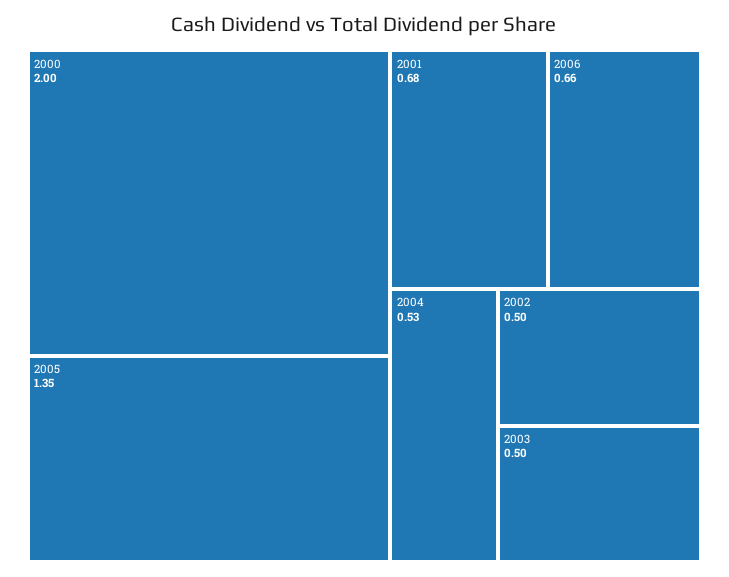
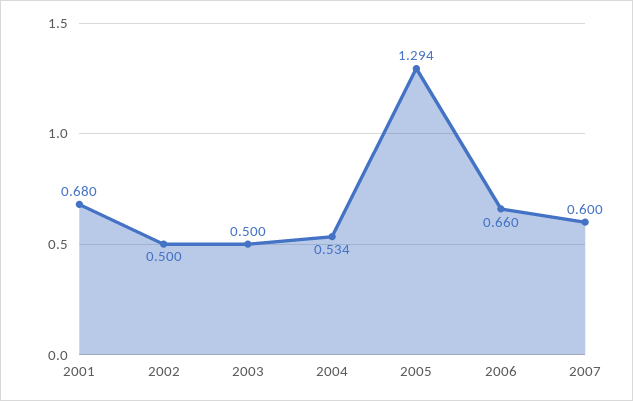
2000: 2 -> none
2005: 1.35 -> 1.294
2007: none -> 0.6

